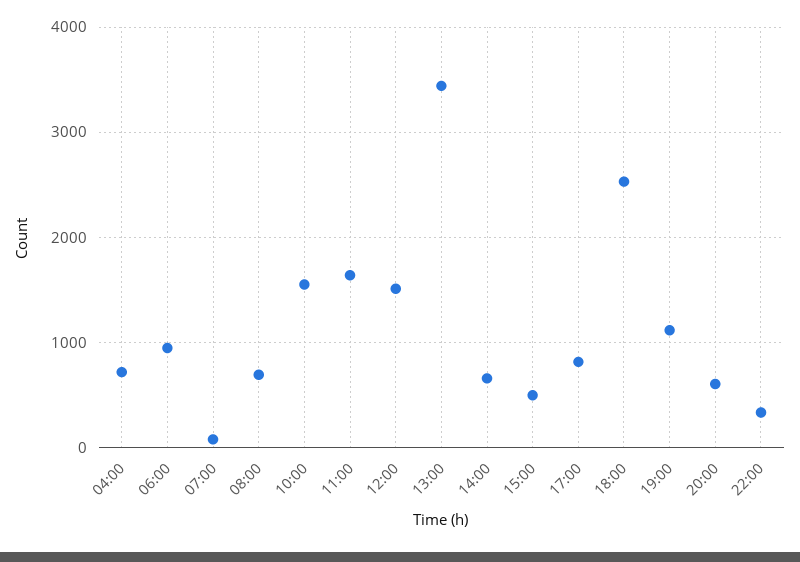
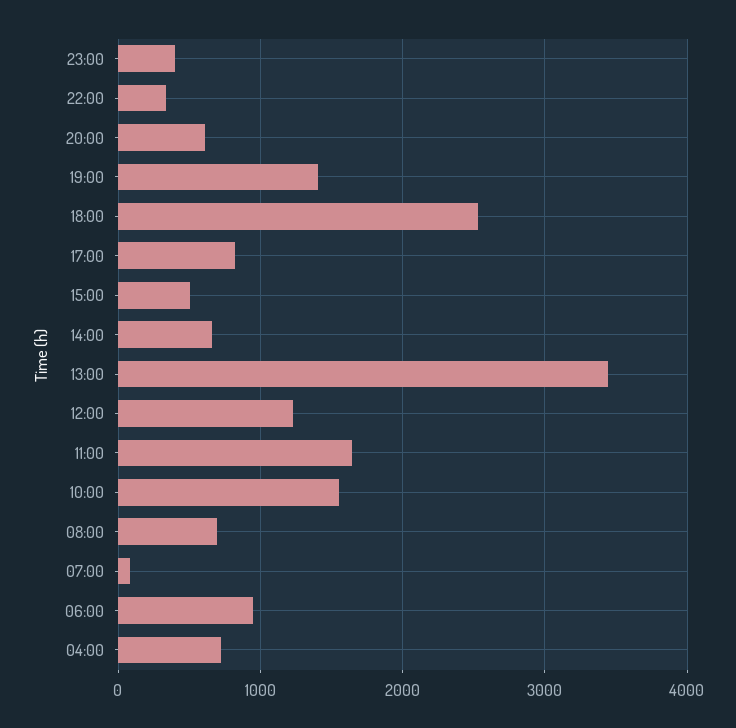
12:00: 1500 -> 1200
19:00: 1100 -> 1400
23:00: none -> 400

